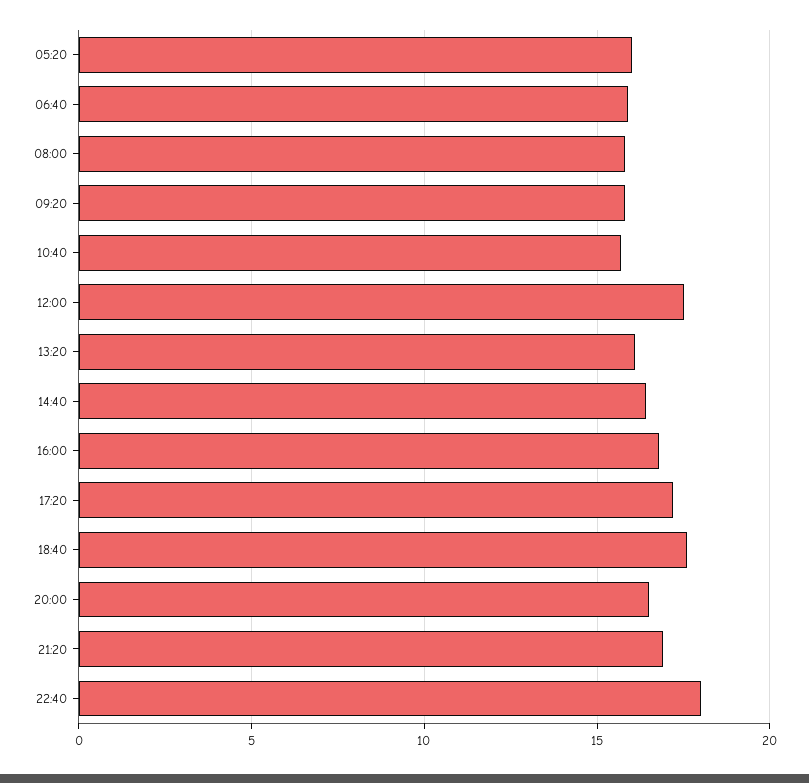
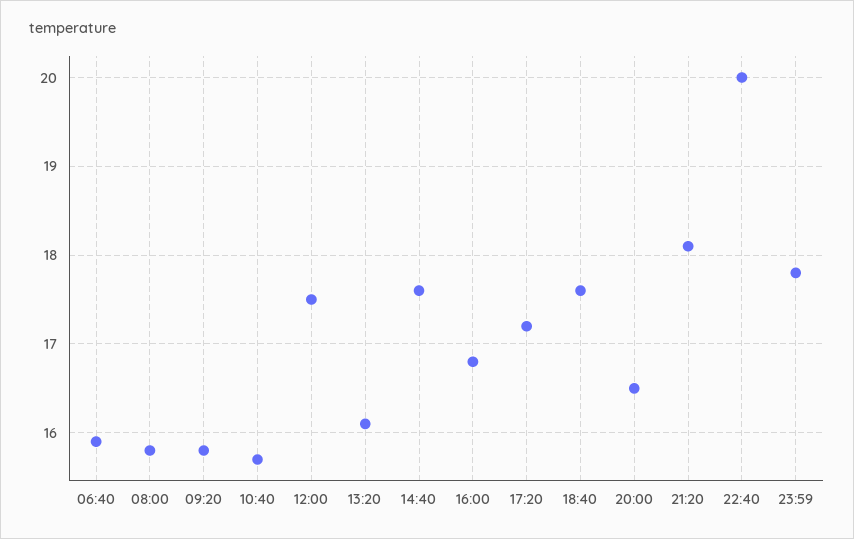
05:20: 16 -> none
14:40: 16.5 -> 17.6
21:20: 17 -> 18.1
22:40: 18 -> 20
23:59: none -> 17.8

